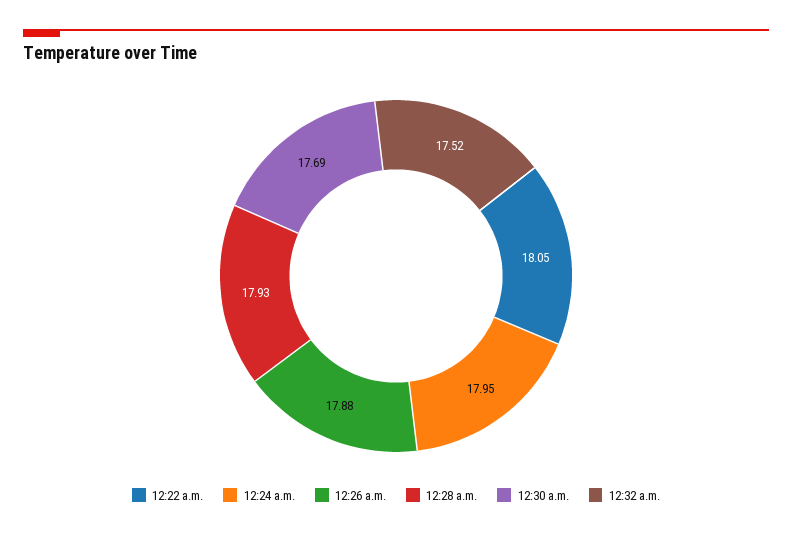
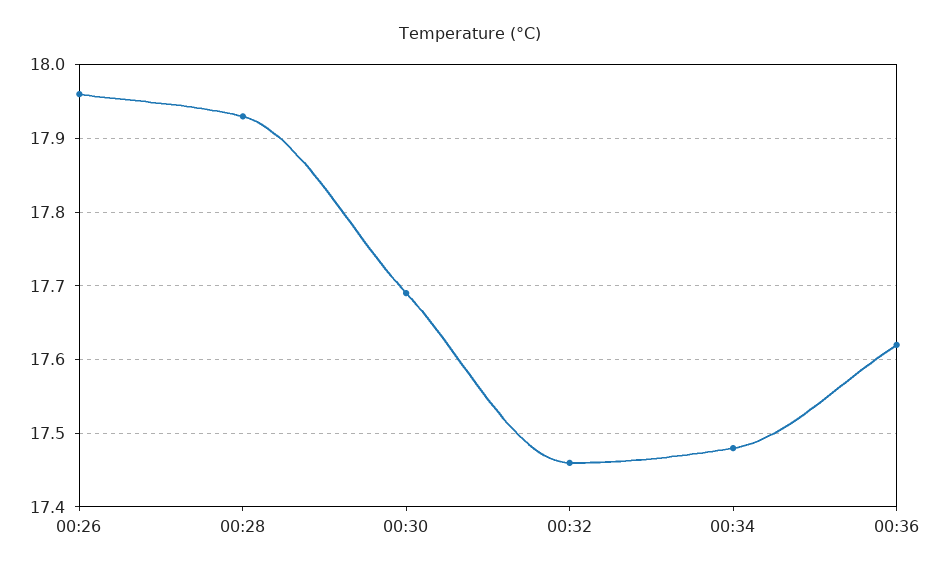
12:22 a.m.: 18.05 -> none
12:24 a.m.: 17.95 -> none
12:26 a.m.: 17.88 -> 17.96
12:32 a.m.: 17.52 -> 17.46
00:34: none -> 17.48
00:36: none -> 17.62

